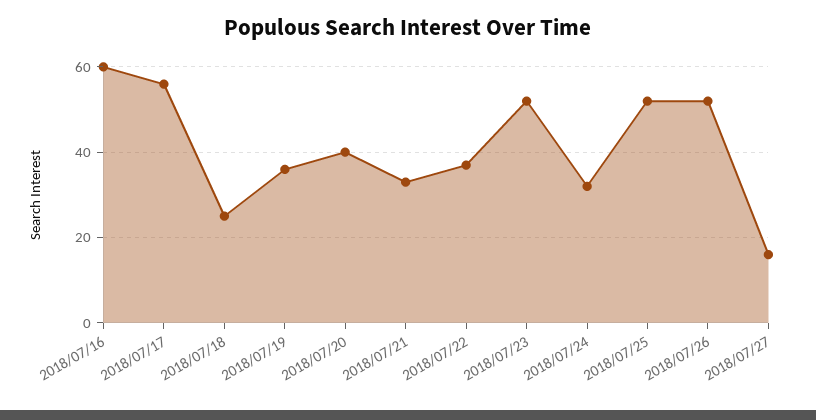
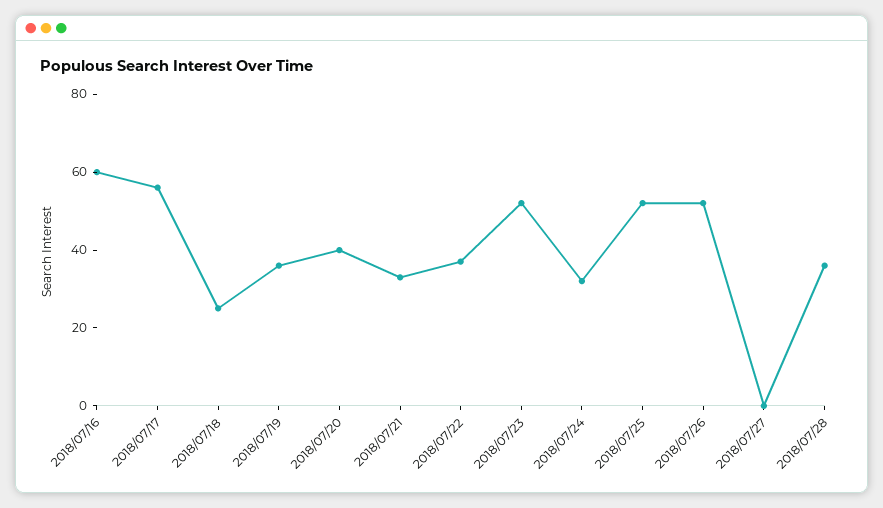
2018/07/27: 15 -> 0
2018/07/28: none -> 35

